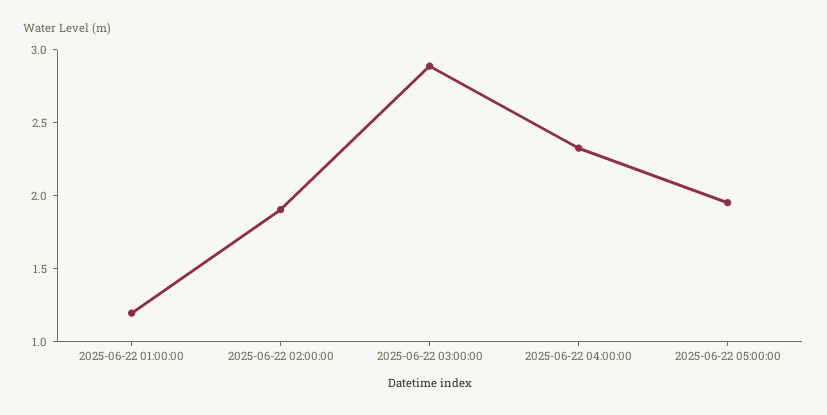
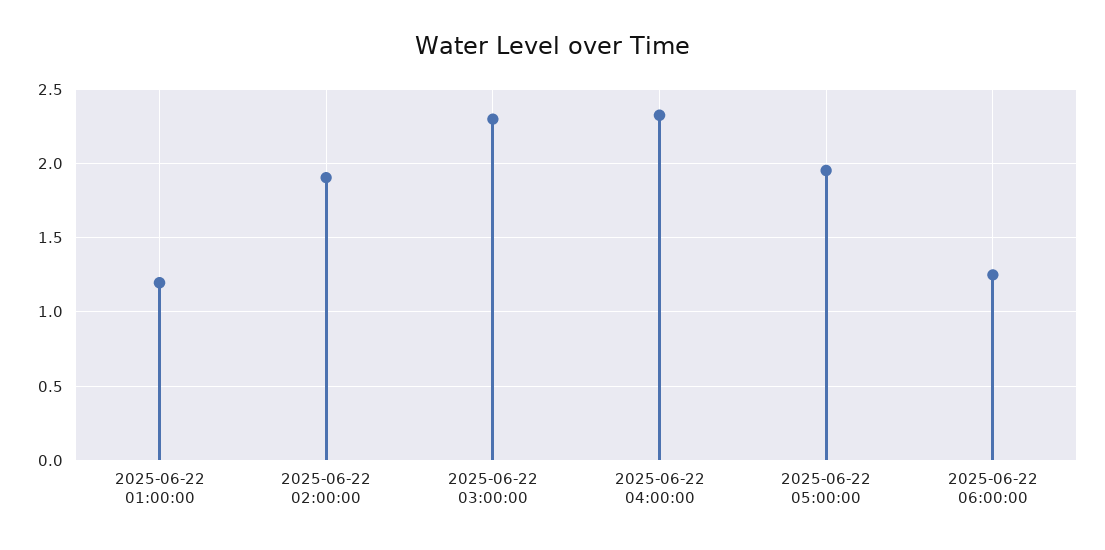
2025-06-22 03:00:00: 2.9 -> 2.3
2025-06-22 06:00:00: none -> 1.25

